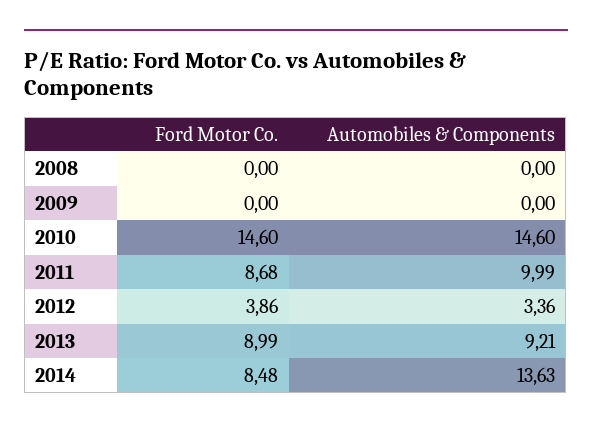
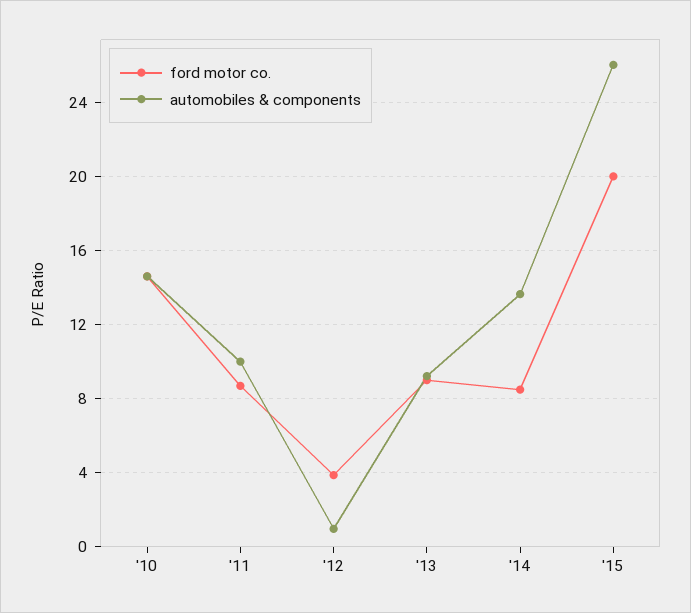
Ford Motor Co., 2008: 0 -> none
Automobiles & Components, 2008: 0 -> none
Ford Motor Co., 2009: 0 -> none
Automobiles & Components, 2009: 0 -> none
Automobiles & Components, 2012: 3.36 -> 1
Ford Motor Co., '15: none -> 20
Automobiles & Components, '15: none -> 26

